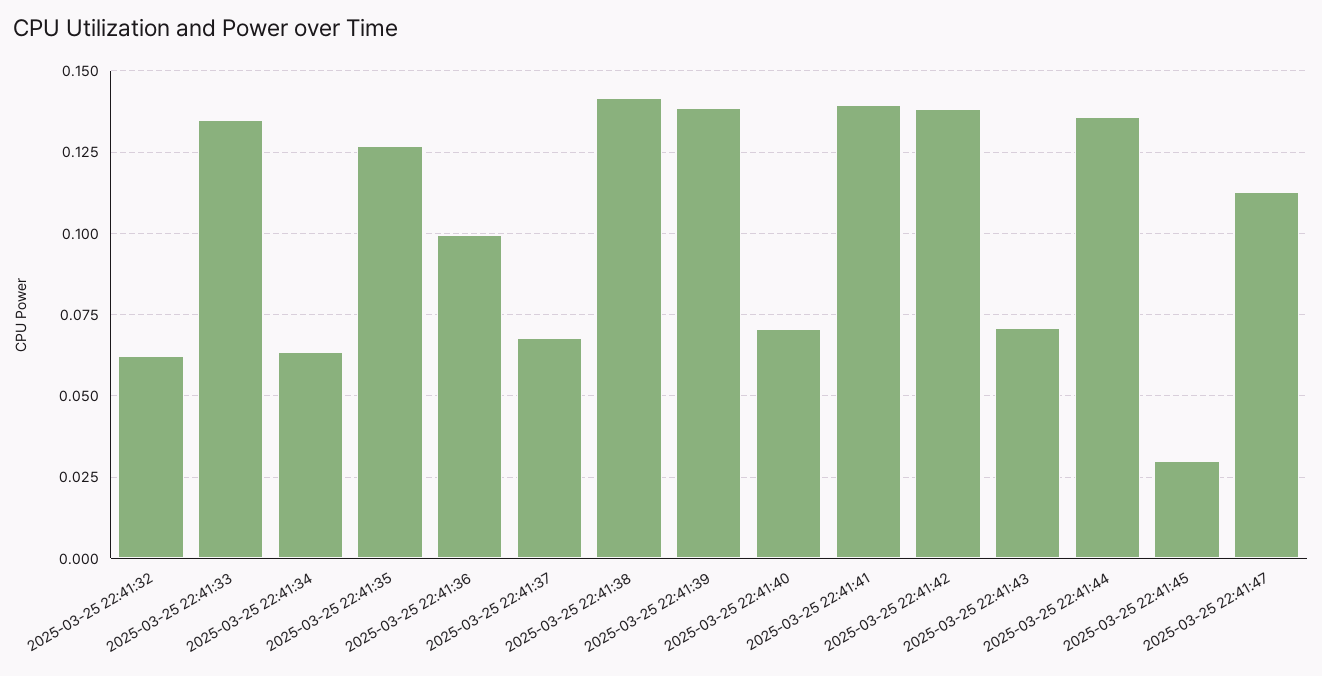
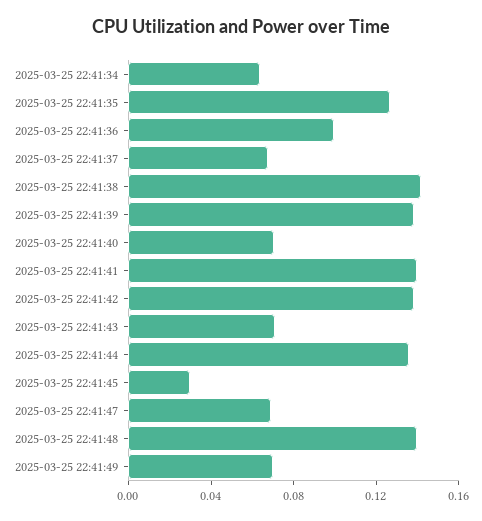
2025-03-25 22:41:32: 0.0625 -> none
2025-03-25 22:41:33: 0.135 -> none
2025-03-25 22:41:47: 0.1125 -> 0.07
2025-03-25 22:41:48: none -> 0.14
2025-03-25 22:41:49: none -> 0.07

